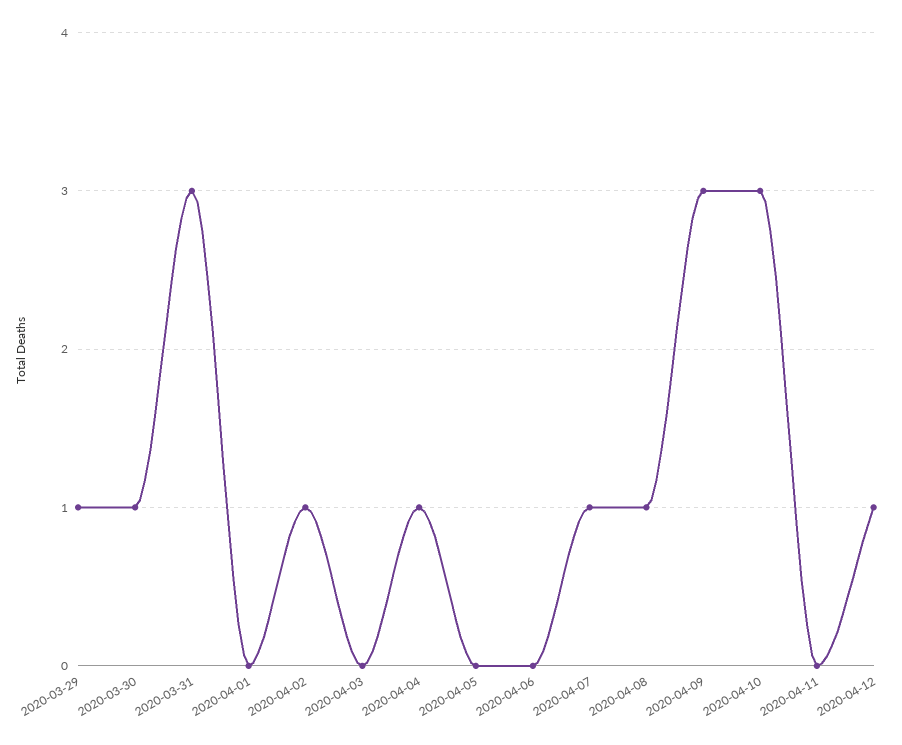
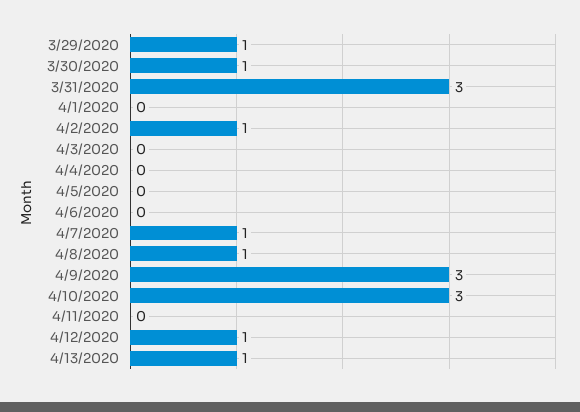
2020-04-04: 1 -> 0
4/13/2020: none -> 1

